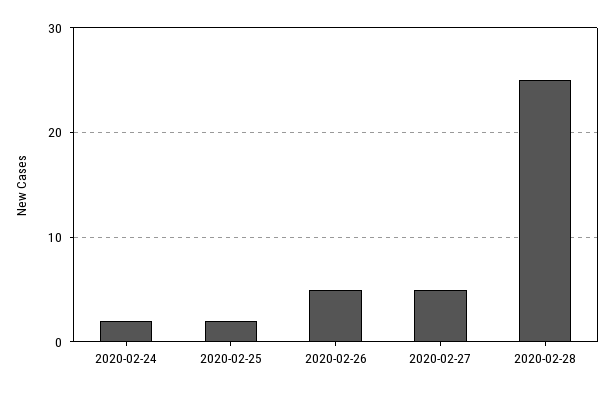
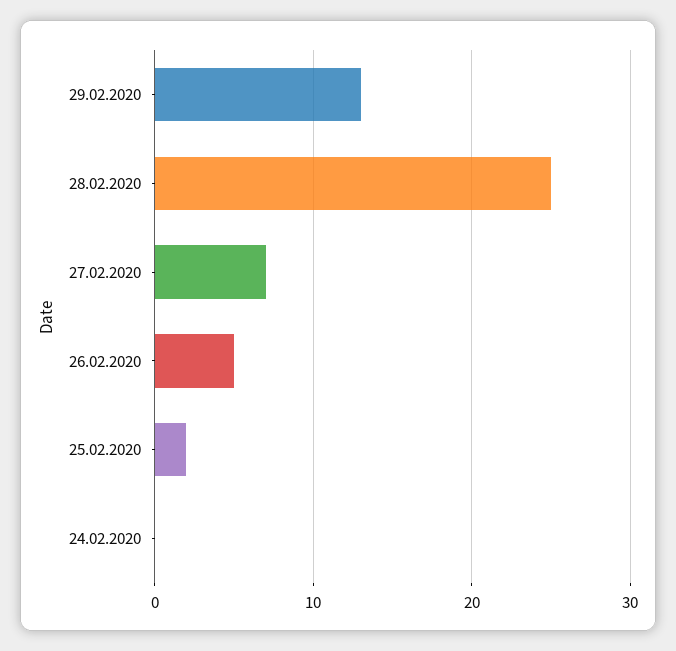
2020-02-24: 2 -> 0
2020-02-27: 5 -> 7
29.02.2020: none -> 13

